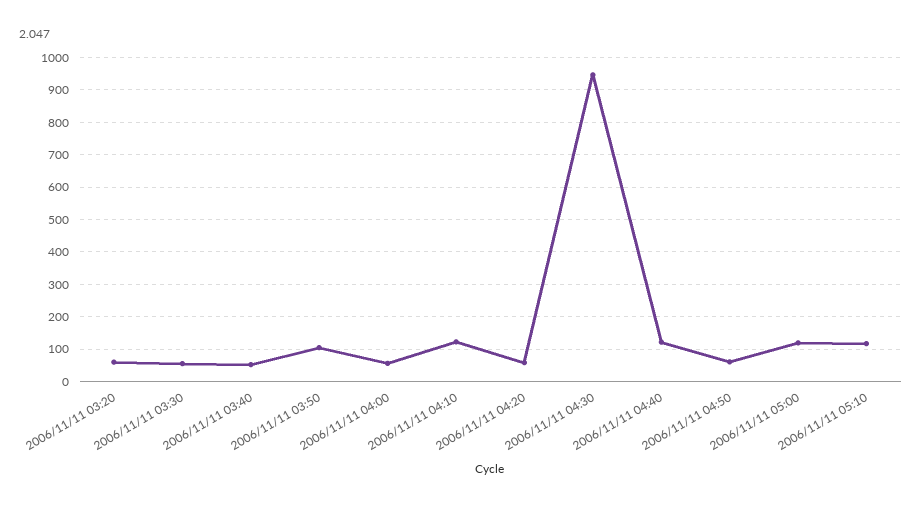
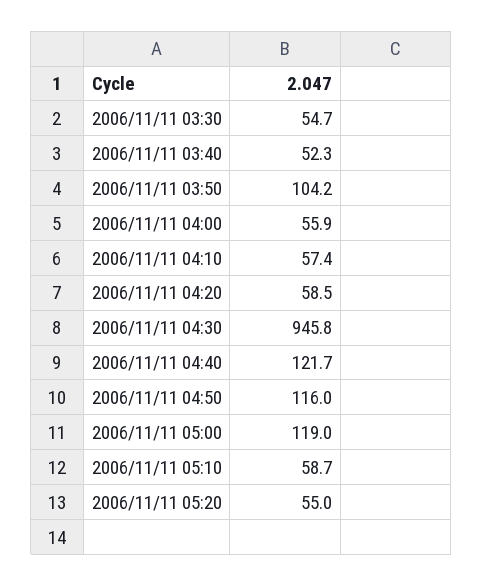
2006/11/11 03:20: 60 -> none
2006/11/11 04:10: 120 -> 57.4
2006/11/11 04:50: 60 -> 116
2006/11/11 05:10: 120 -> 58.7
2006/11/11 05:20: none -> 55

